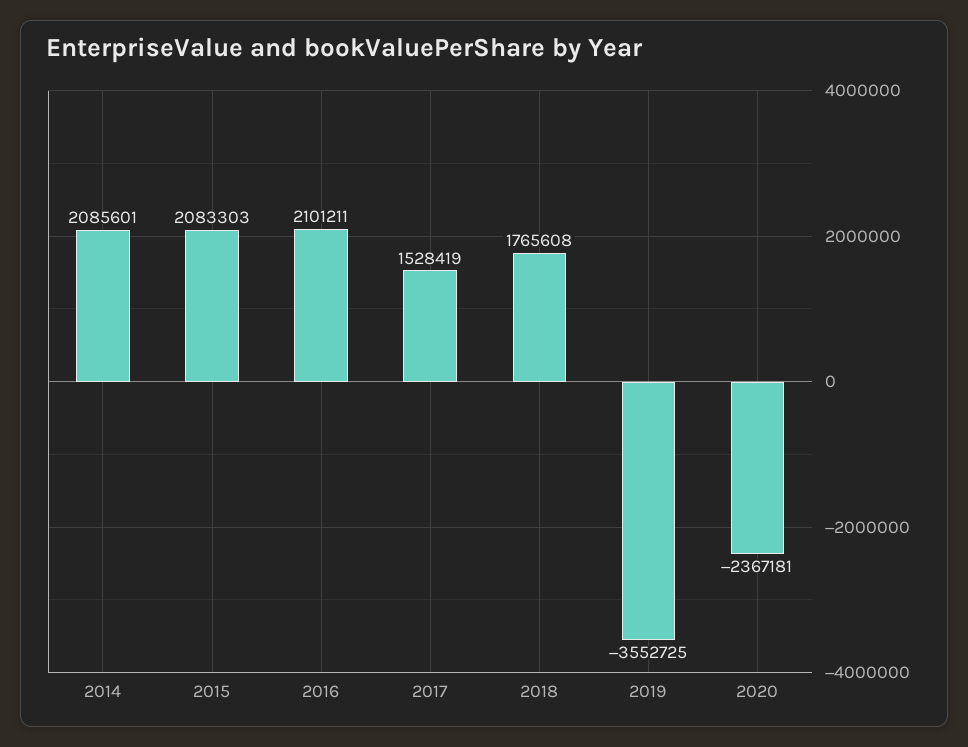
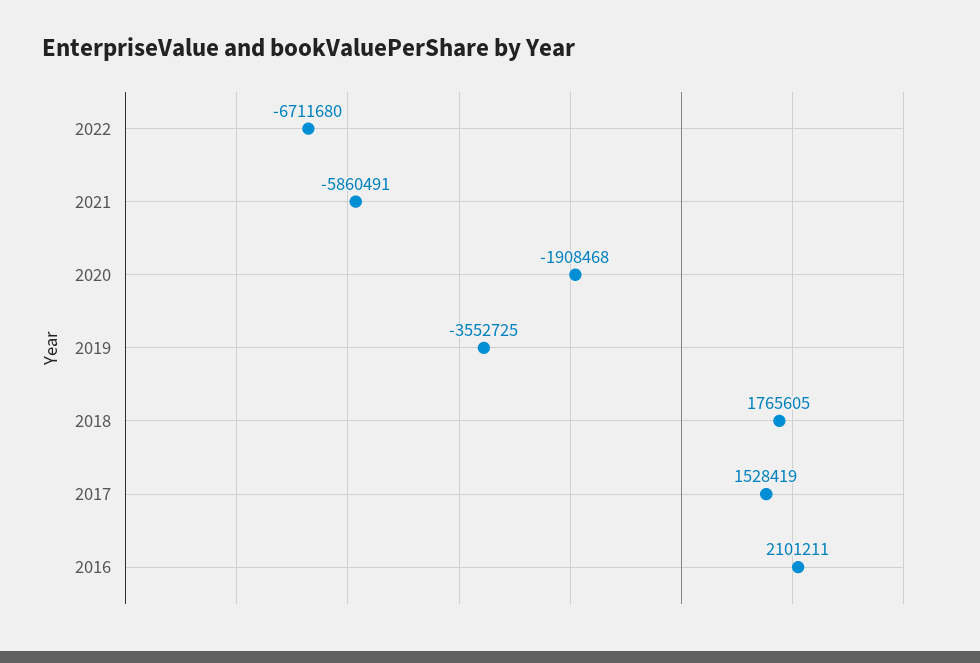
2014: 2085601 -> none
2015: 2083303 -> none
2018: 1765608 -> 1765605
2020: -2367181 -> -1908468
2022: none -> -6711680
2021: none -> -5860491

